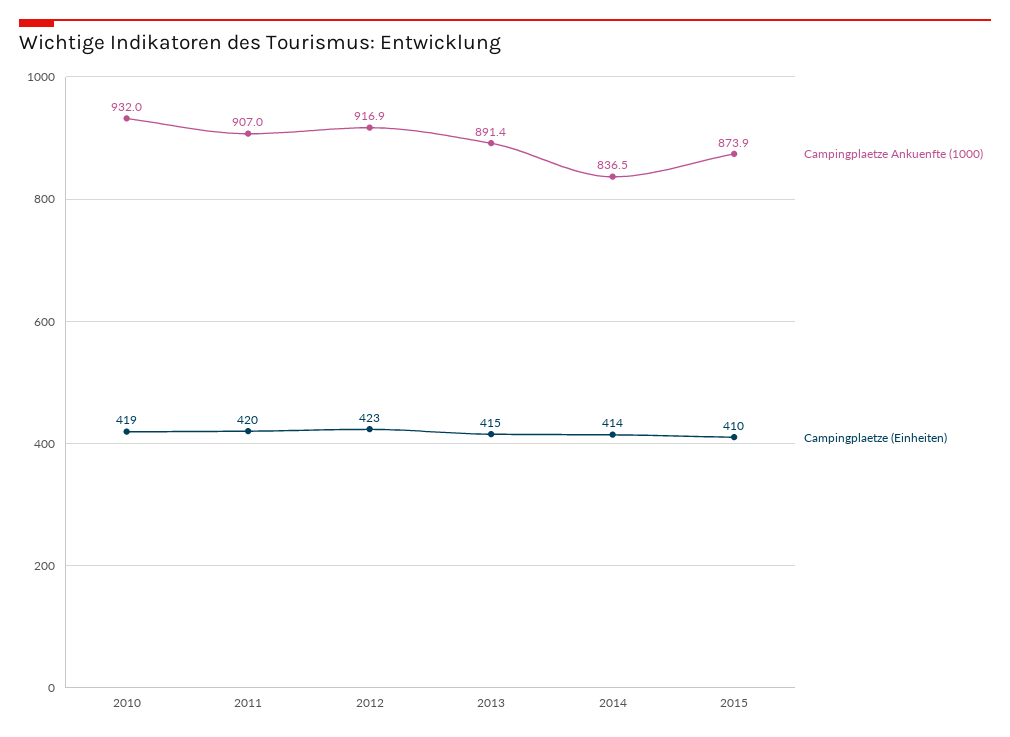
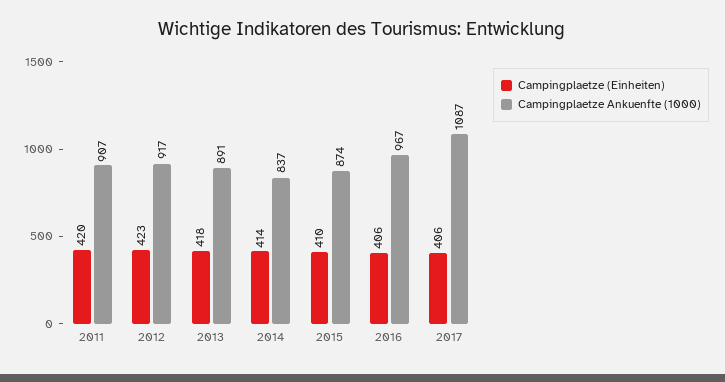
Campingplaetze Ankuenfte (1000), 2010: 932 -> none
Campingplaetze (Einheiten), 2010: 419 -> none
Campingplaetze (Einheiten), 2013: 415 -> 418
Campingplaetze (Einheiten), 2016: none -> 406
Campingplaetze Ankuenfte (1000), 2016: none -> 967
Campingplaetze (Einheiten), 2017: none -> 406
Campingplaetze Ankuenfte (1000), 2017: none -> 1087

